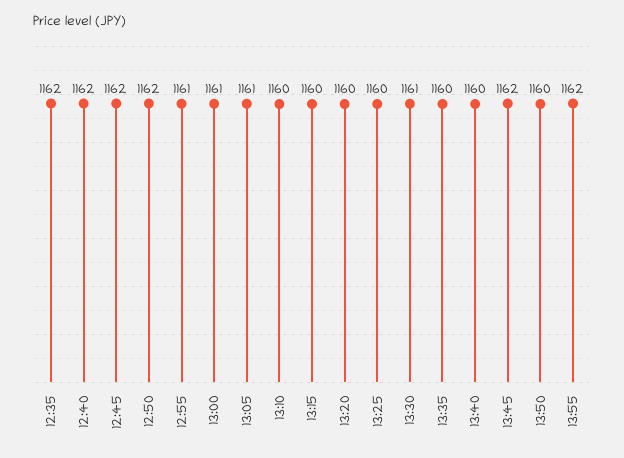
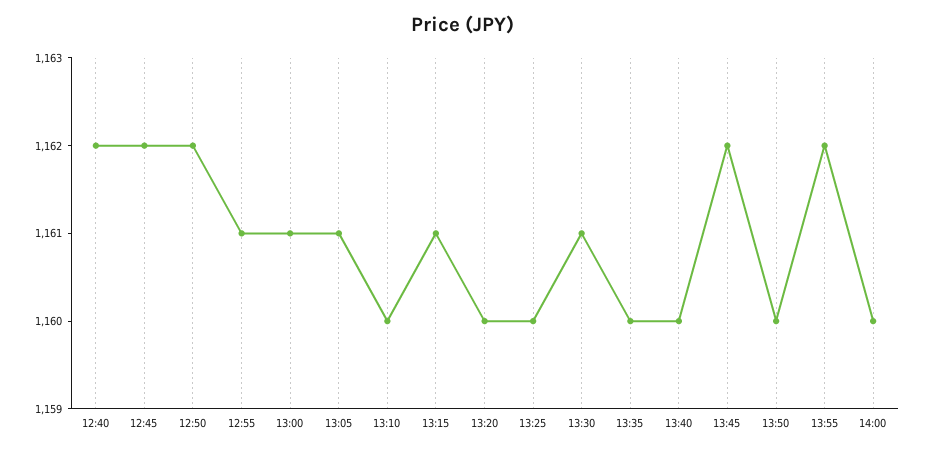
12:35: 1162 -> none
13:15: 1160 -> 1161
14:00: none -> 1160

